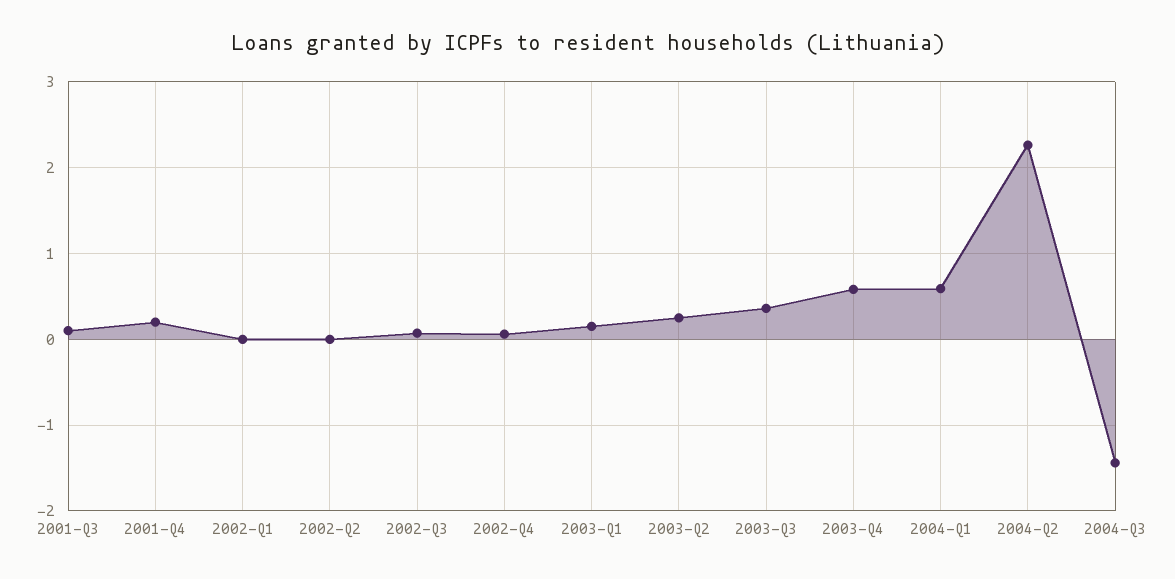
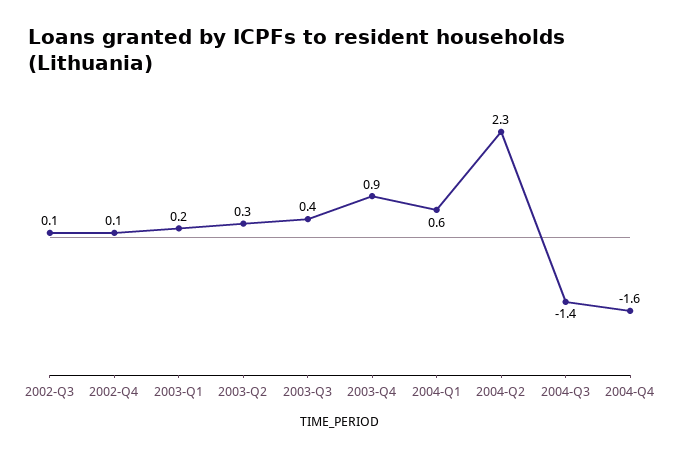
2001-Q3: 0.1 -> none
2001-Q4: 0.2 -> none
2002-Q1: 0 -> none
2002-Q2: 0 -> none
2003-Q4: 0.6 -> 0.9
2004-Q4: none -> -1.6

